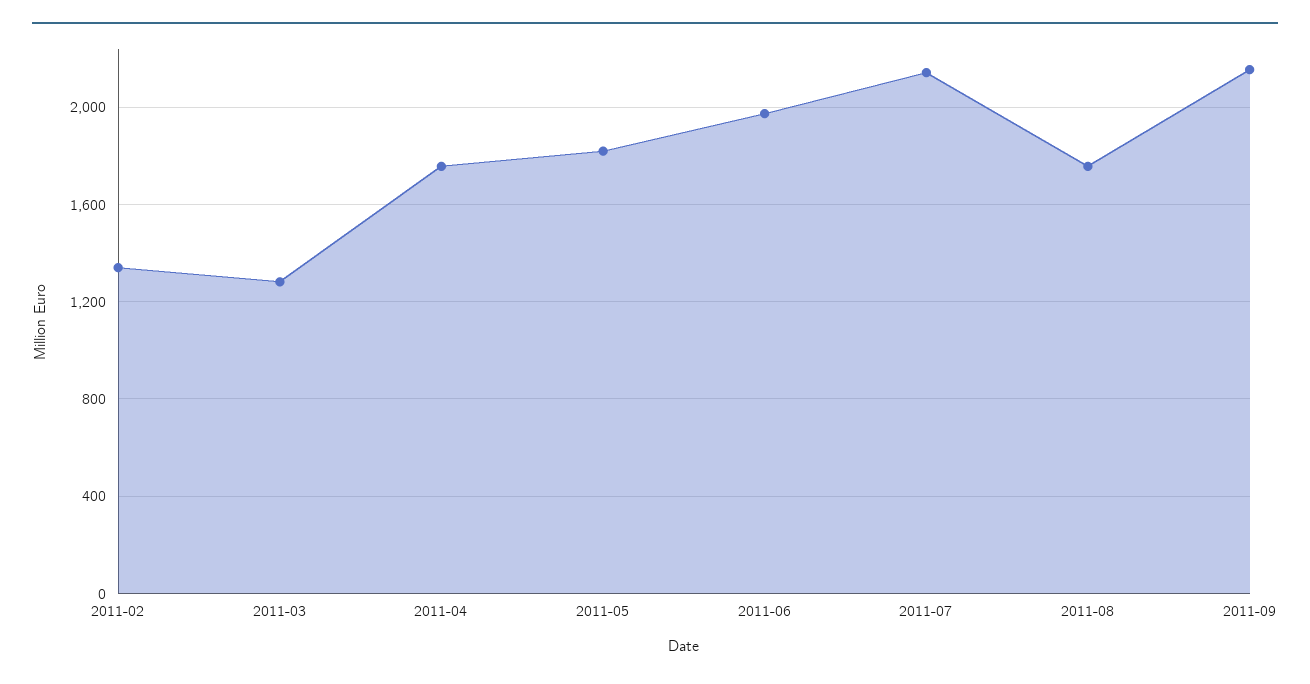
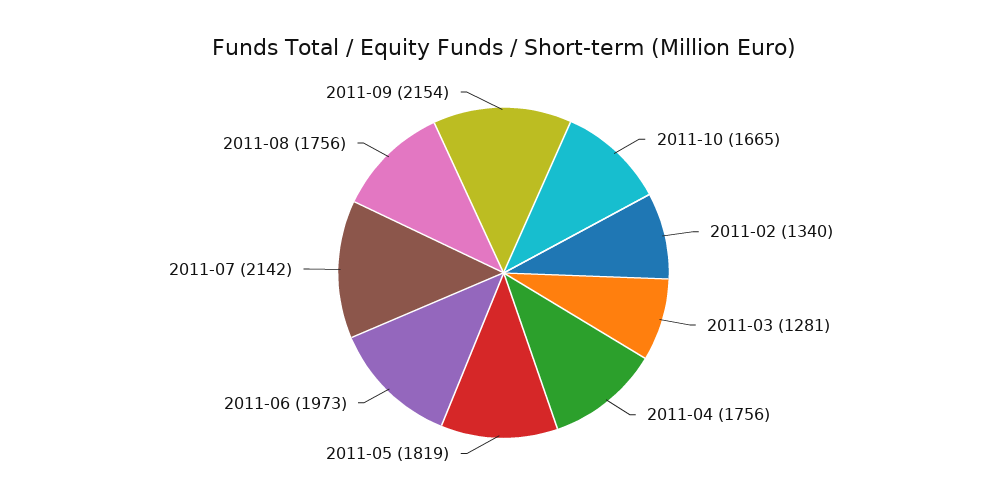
2011-10: none -> 1665

